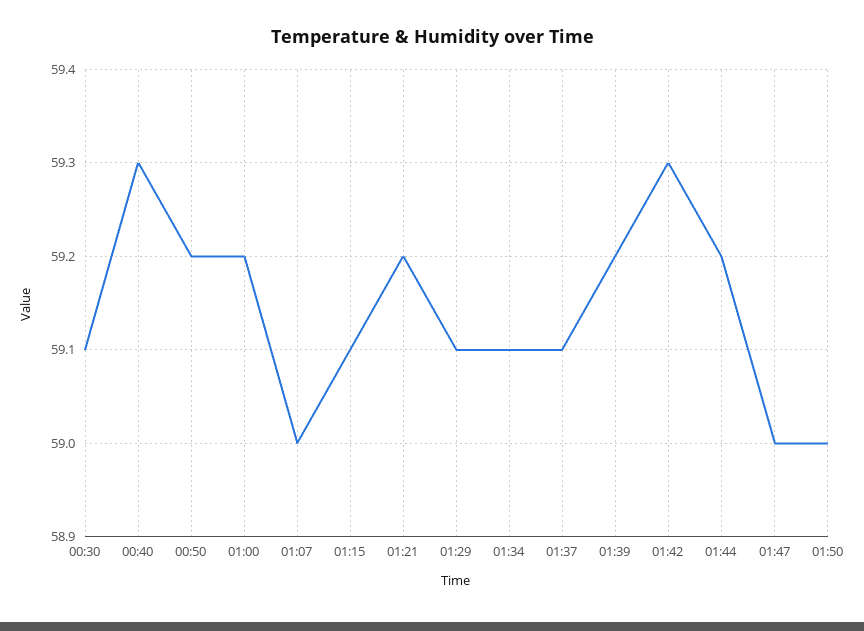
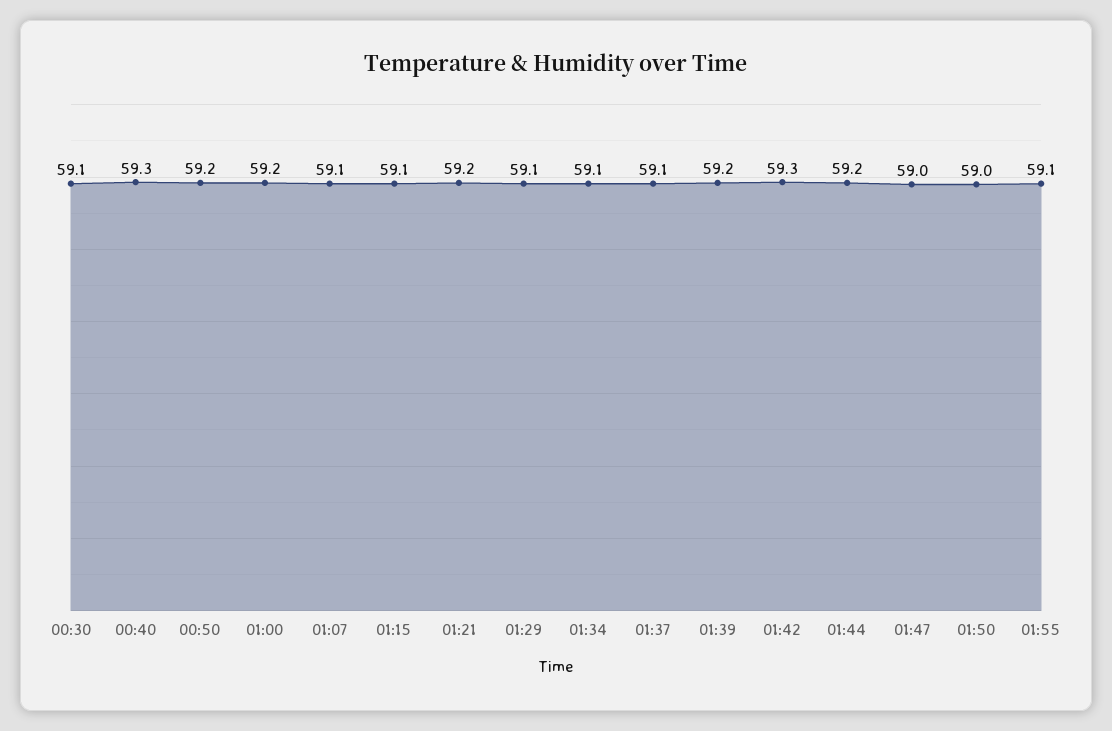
01:07: 59 -> 59.1
01:55: none -> 59.1

